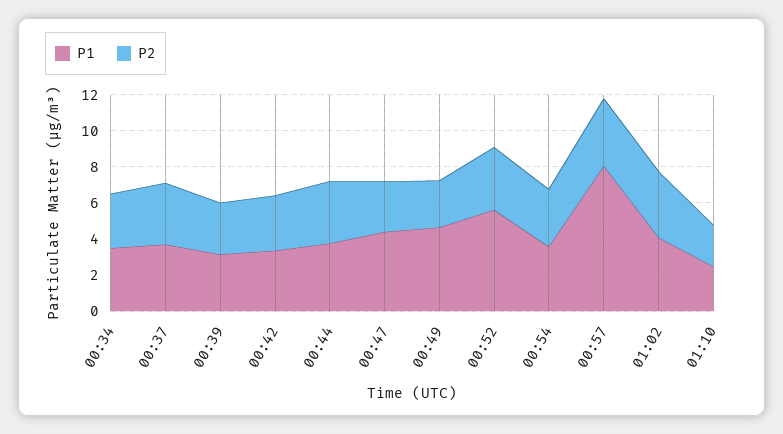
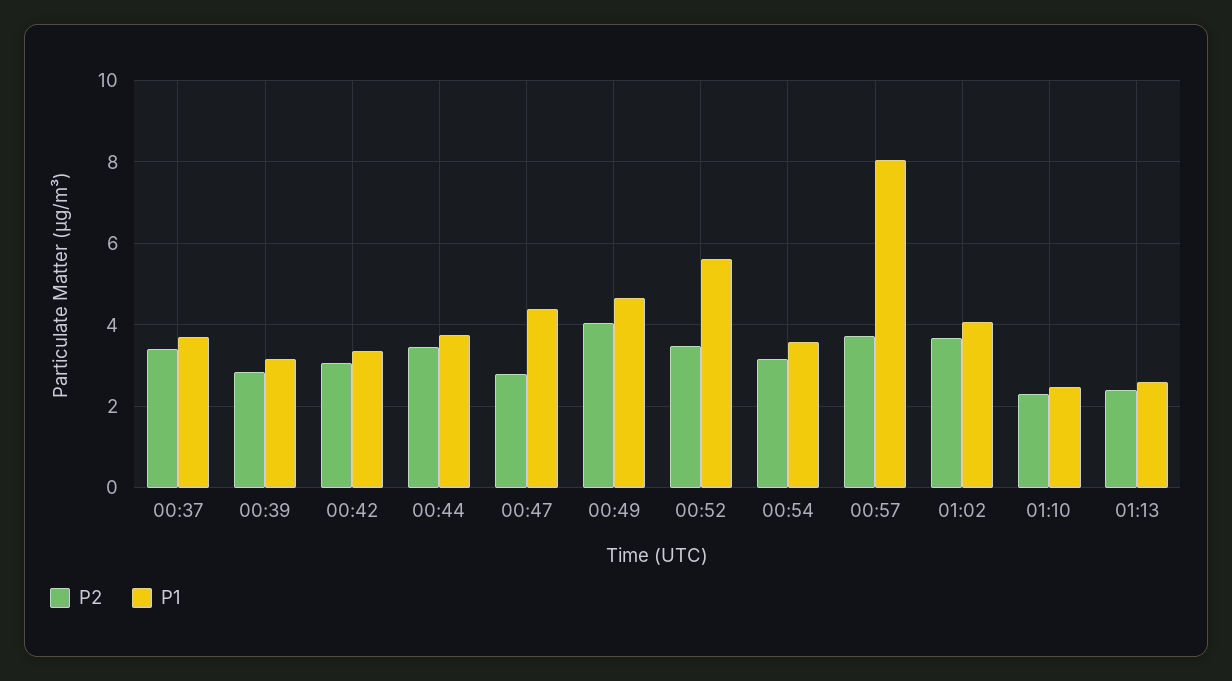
P1, 00:34: 3.5 -> none
P2, 00:34: 3 -> none
P2, 00:49: 2.5 -> 4
P2, 01:13: none -> 2.4
P1, 01:13: none -> 2.6

